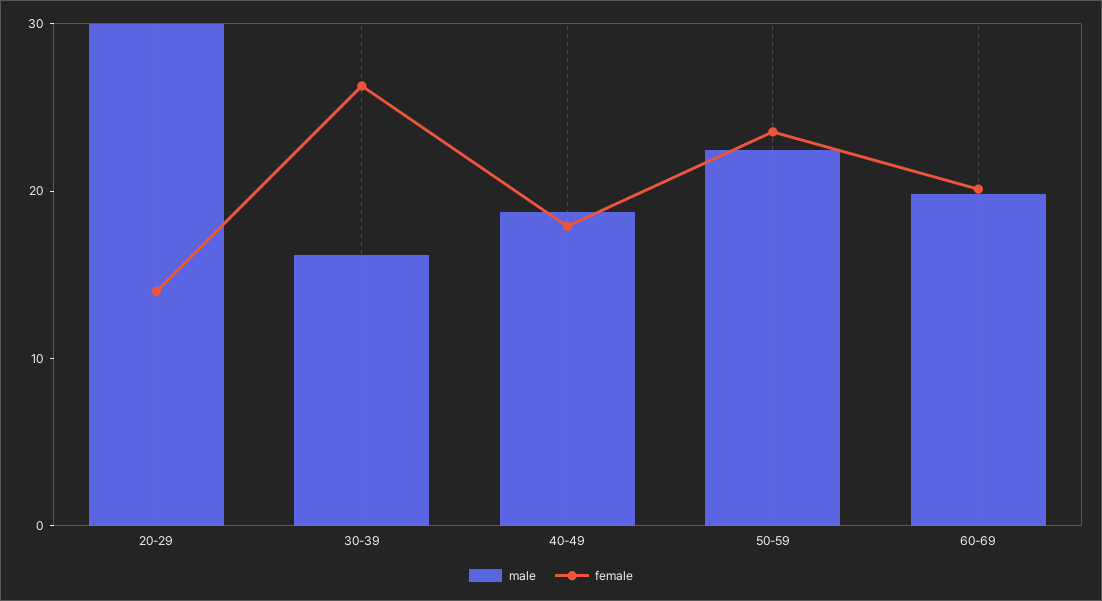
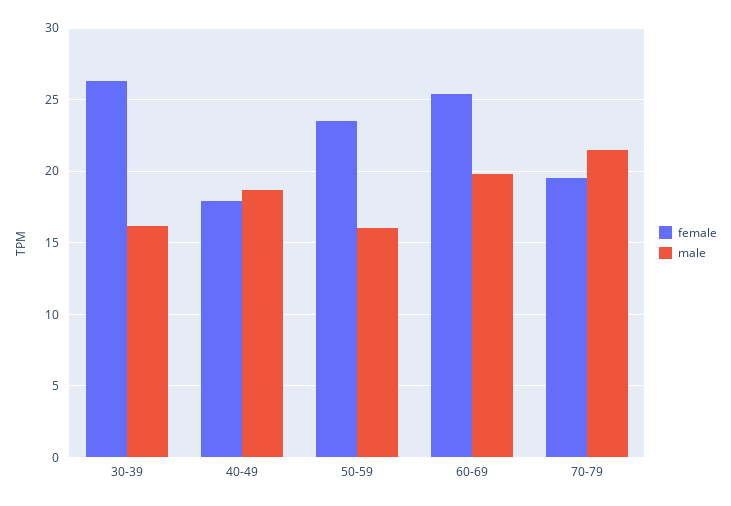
male, 20-29: 30 -> none
female, 20-29: 14 -> none
male, 50-59: 22 -> 16
female, 60-69: 20 -> 25.5
female, 70-79: none -> 19.5
male, 70-79: none -> 21.5

